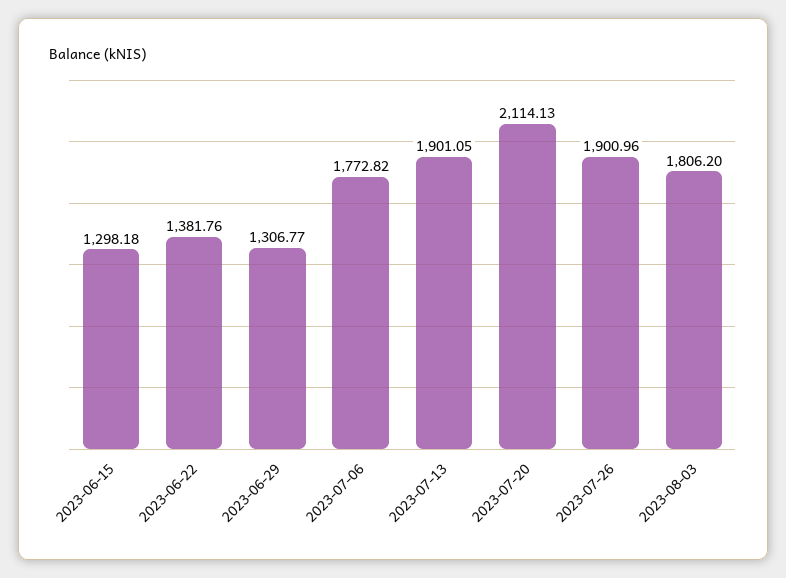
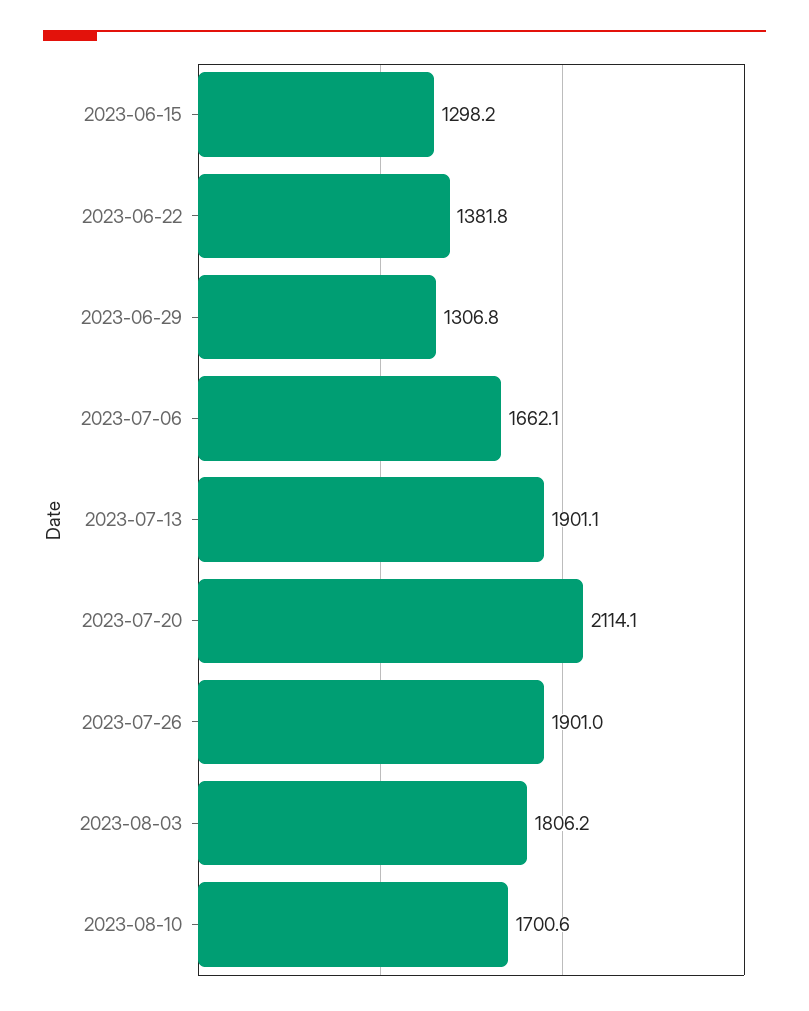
2023-07-06: 1772.82 -> 1662.1
2023-08-10: none -> 1700.6

